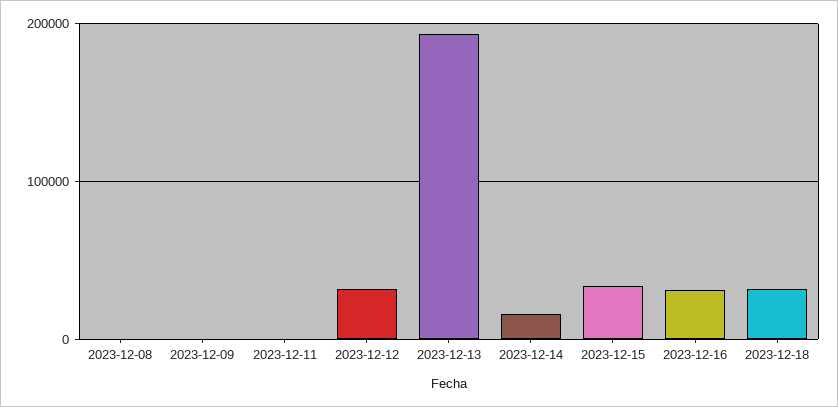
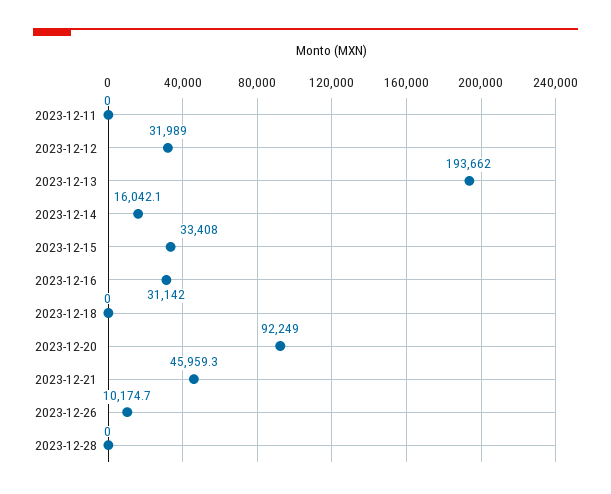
2023-12-08: 0 -> none
2023-12-09: 0 -> none
2023-12-18: 30000 -> 0
2023-12-20: none -> 92249
2023-12-21: none -> 45959.3
2023-12-26: none -> 10174.7
2023-12-28: none -> 0

